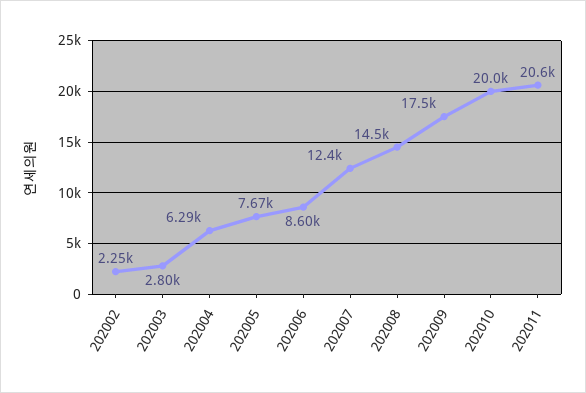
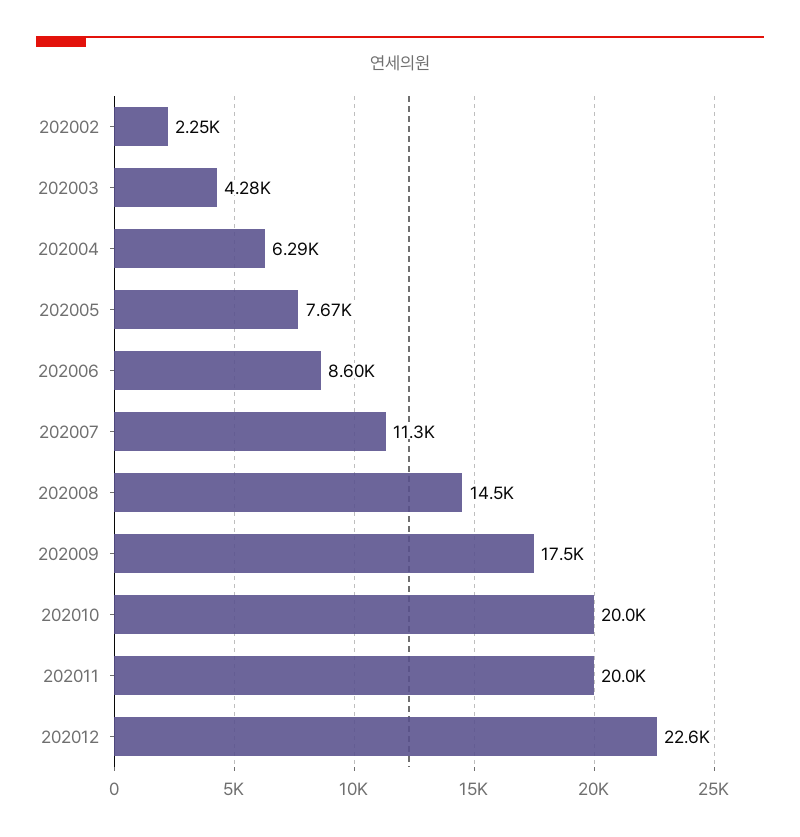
202003: 2800 -> 4280
202007: 12400 -> 11300
202011: 20600 -> 20000
202012: none -> 22600

